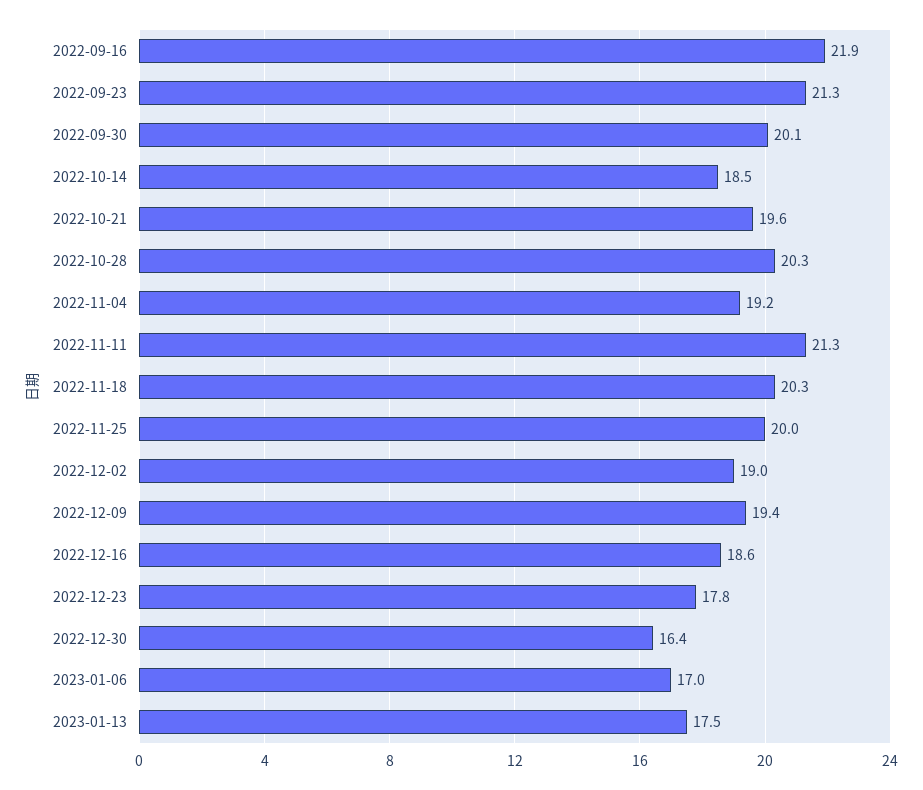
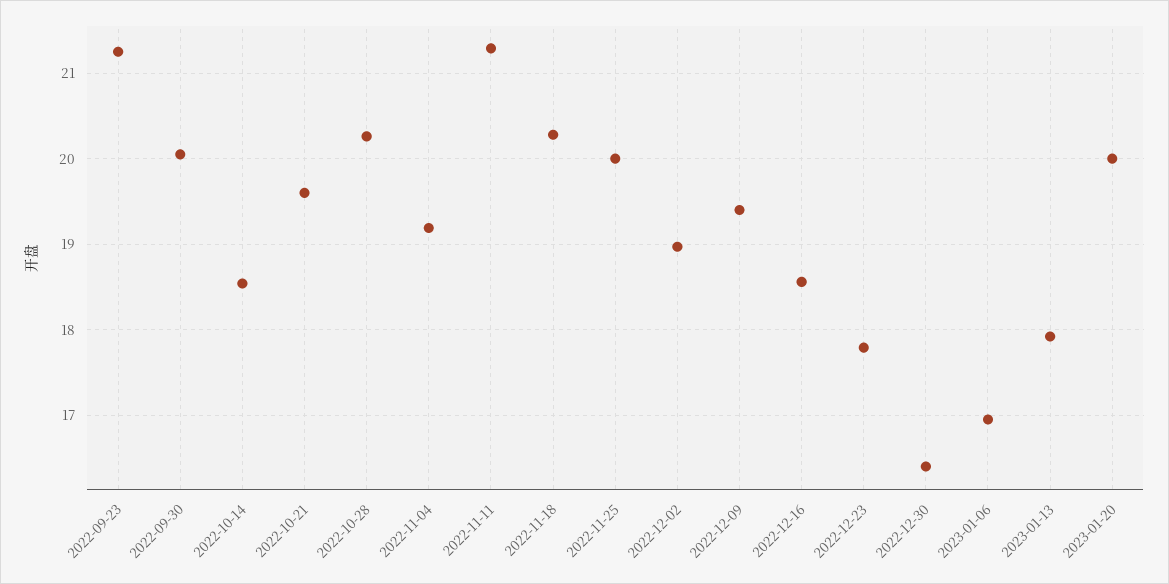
2022-09-16: 21.9 -> none
2023-01-13: 17.5 -> 17.9
2023-01-20: none -> 20

